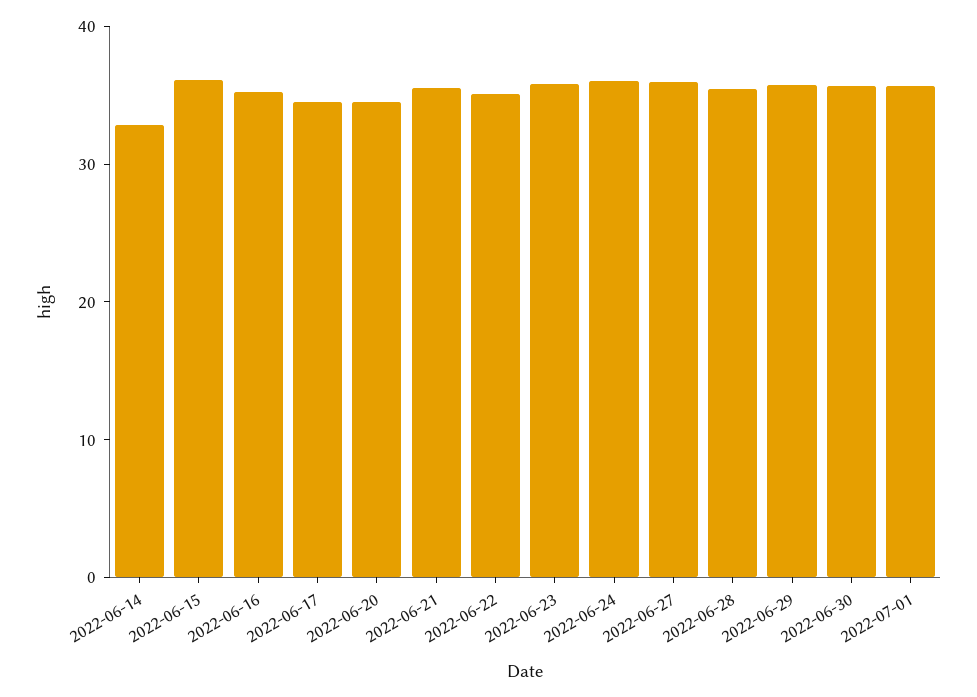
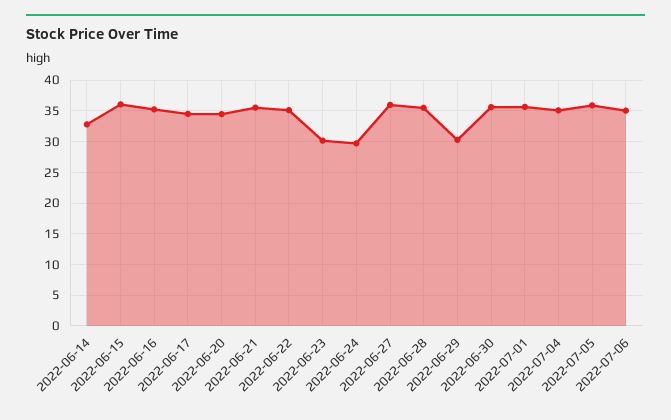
2022-06-23: 36 -> 30
2022-06-24: 36 -> 30
2022-06-29: 36 -> 30
2022-07-04: none -> 35
2022-07-05: none -> 36
2022-07-06: none -> 35

